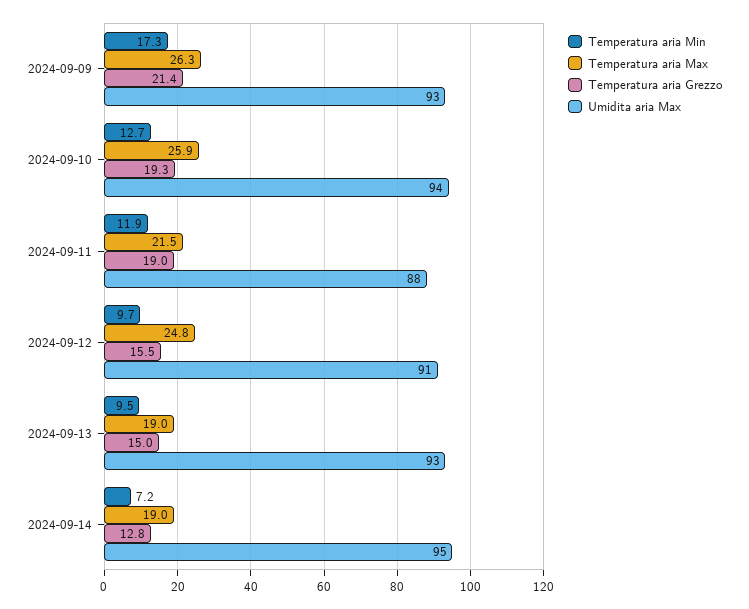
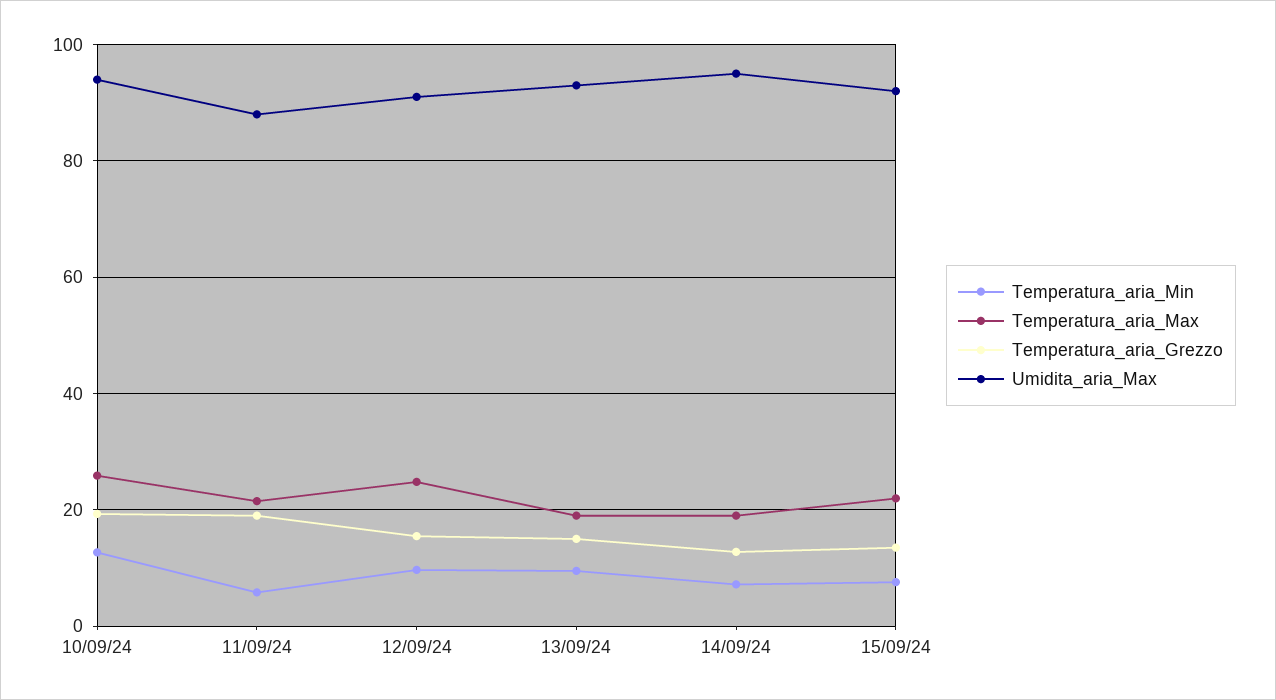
Temperatura aria Min, 2024-09-09: 17.3 -> none
Temperatura aria Max, 2024-09-09: 26.3 -> none
Temperatura aria Grezzo, 2024-09-09: 21.4 -> none
Umidita aria Max, 2024-09-09: 93 -> none
Temperatura aria Min, 2024-09-11: 11.9 -> 6
Temperatura aria Min, 15/09/24: none -> 8
Temperatura aria Max, 15/09/24: none -> 22
Temperatura aria Grezzo, 15/09/24: none -> 14
Umidita aria Max, 15/09/24: none -> 92

